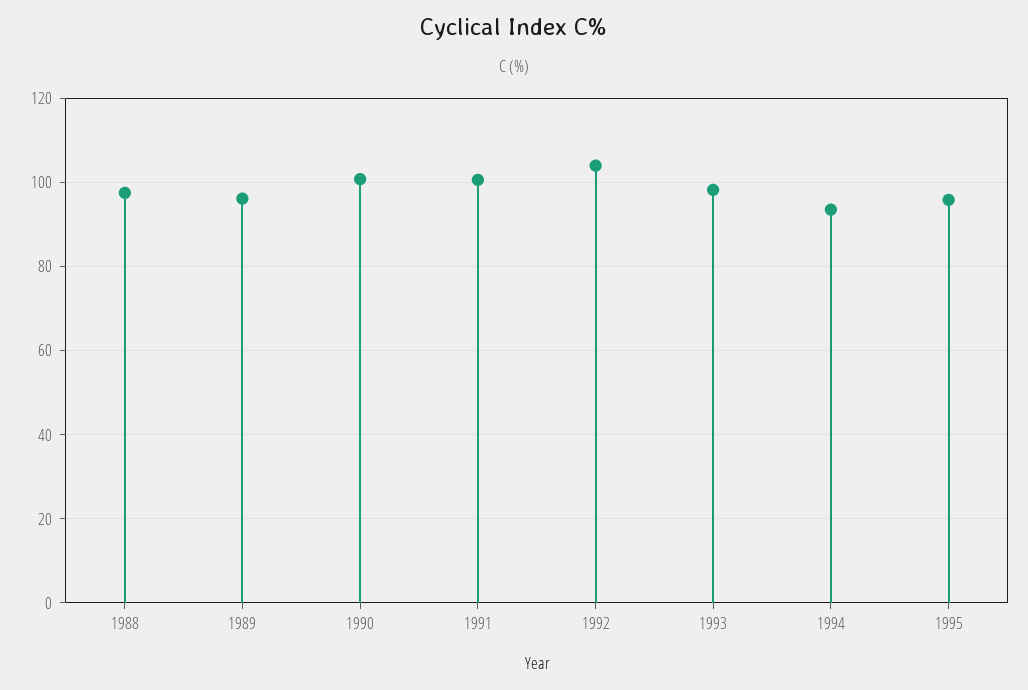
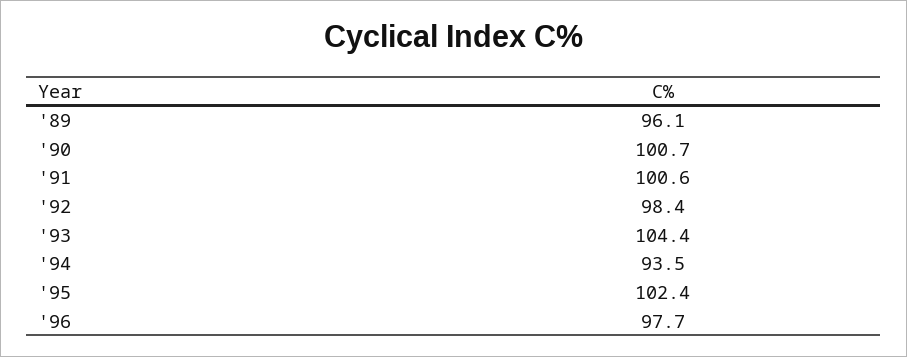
1988: 98 -> none
1992: 104 -> 98.4
1993: 98 -> 104.4
1995: 96 -> 102.4
'96: none -> 97.7

